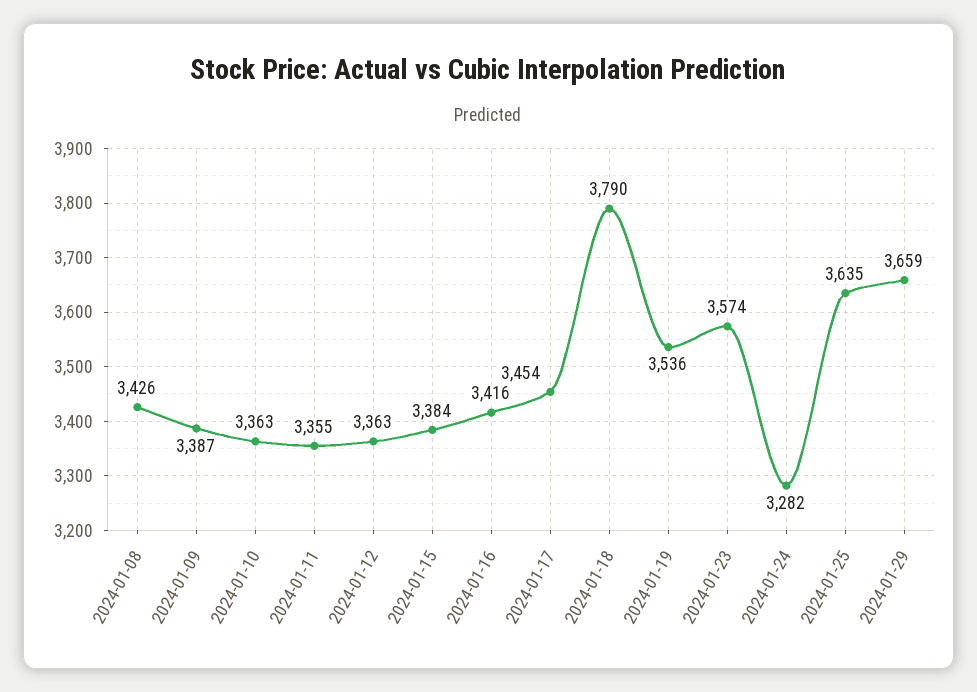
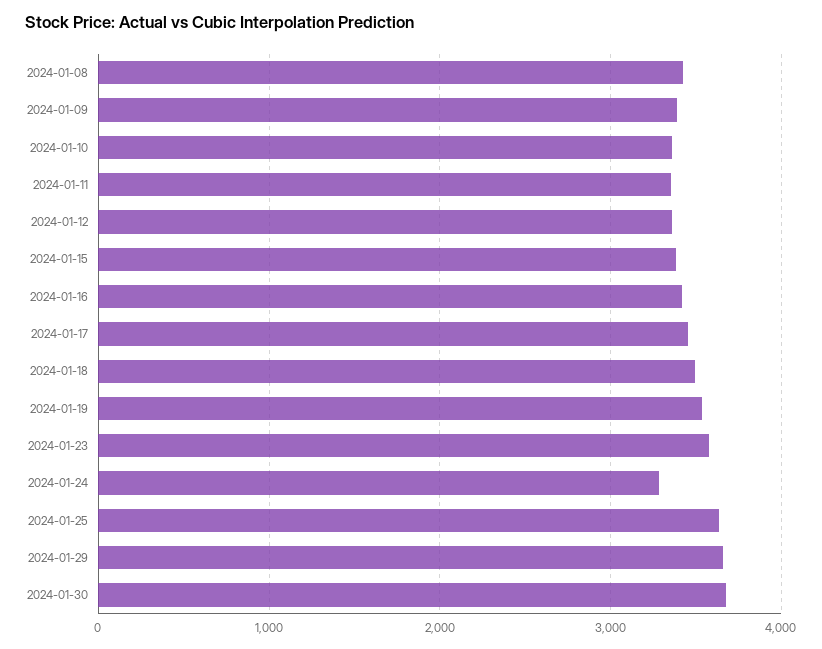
2024-01-18: 3790 -> 3500
2024-01-30: none -> 3700

